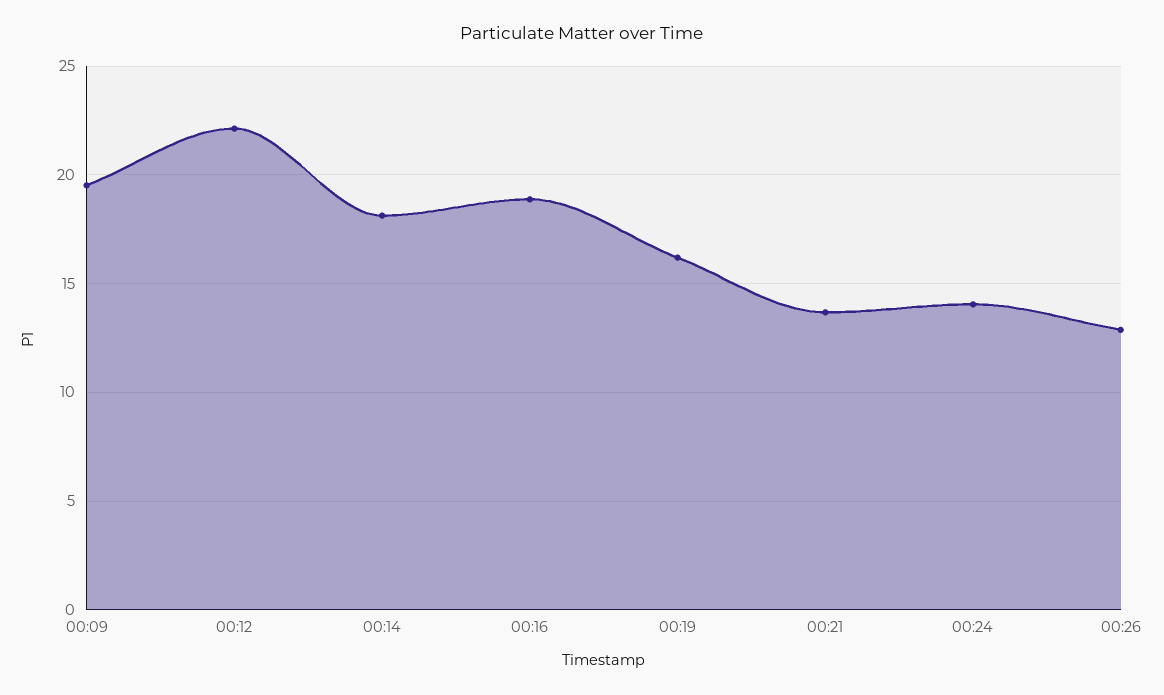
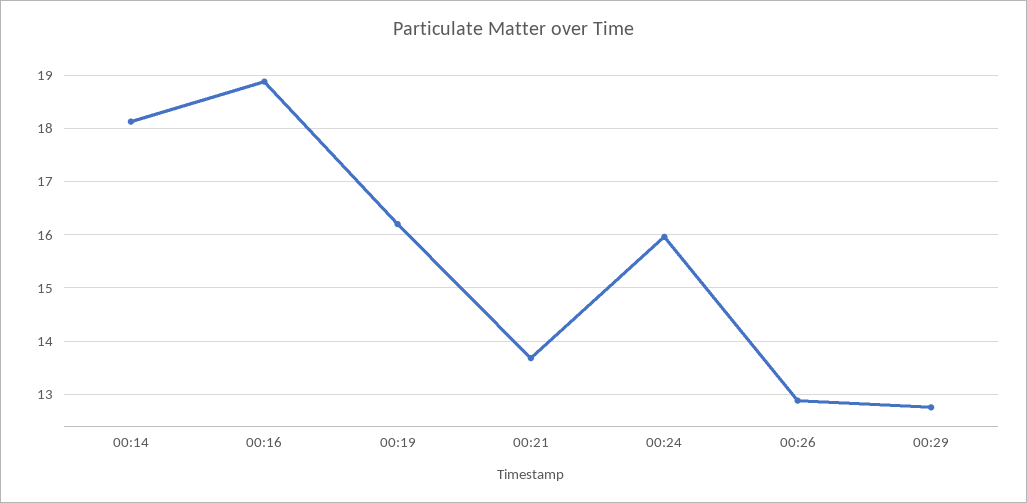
00:09: 19.5 -> none
00:12: 22 -> none
00:24: 14 -> 16
00:29: none -> 12.8

